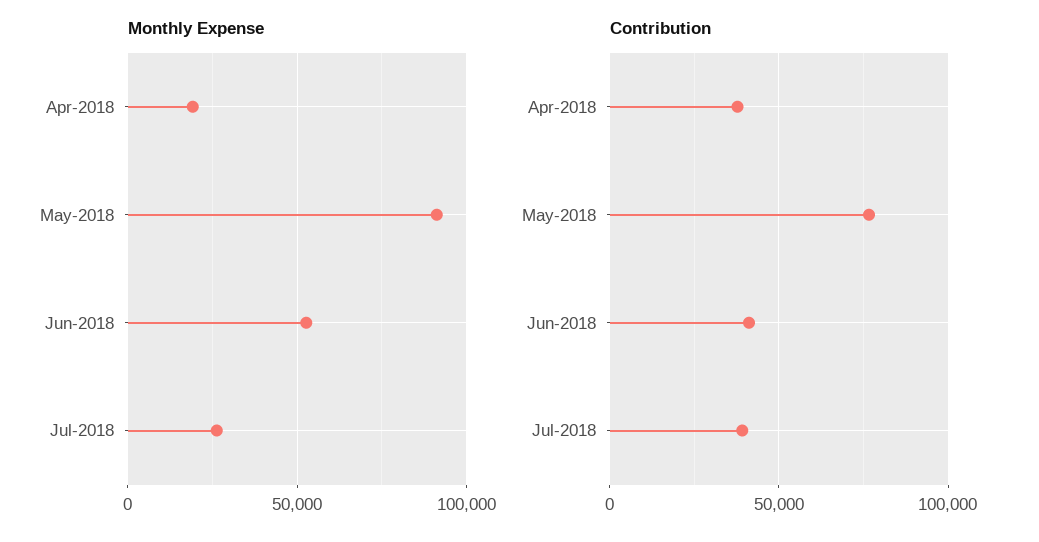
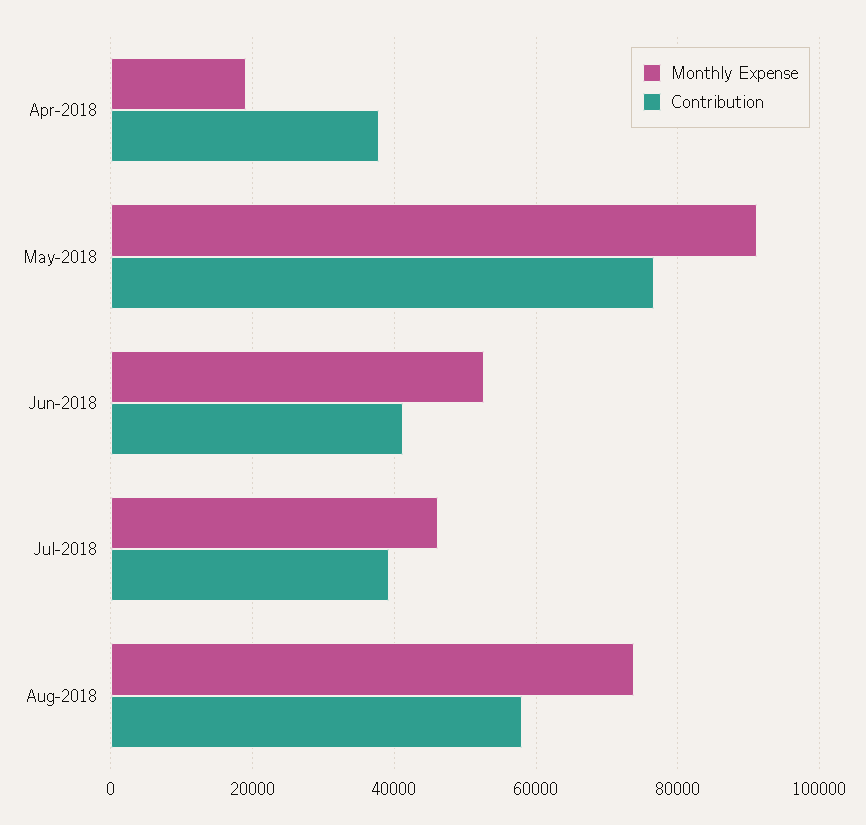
Monthly Expense, Jul-2018: 25000 -> 46000
Monthly Expense, Aug-2018: none -> 74000
Contribution, Aug-2018: none -> 58000

